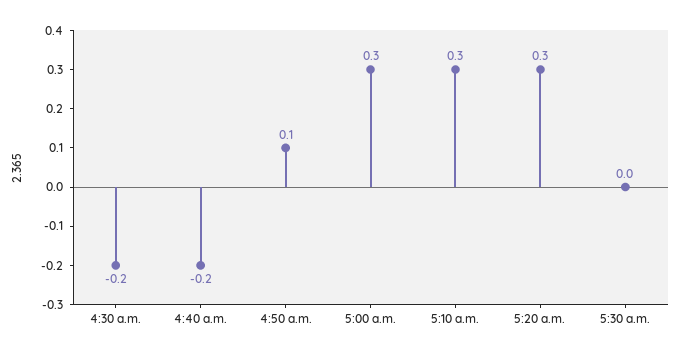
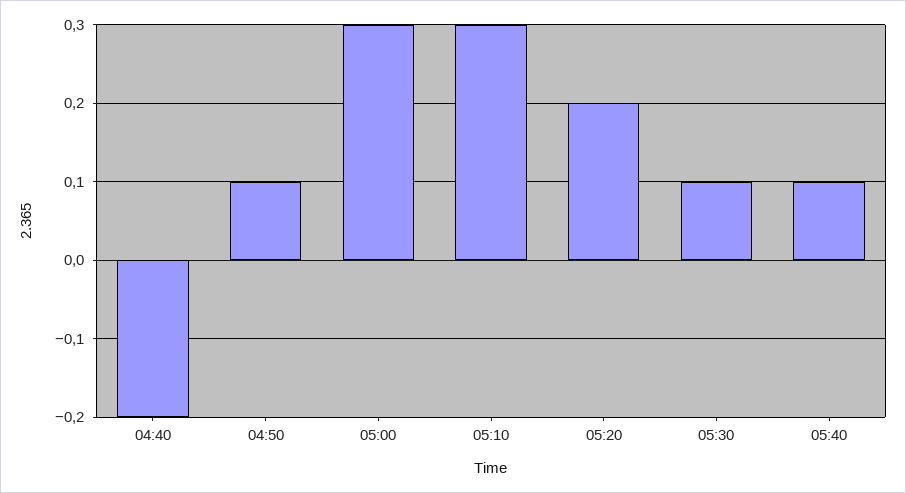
4:30 a.m.: -0.2 -> none
5:20 a.m.: 0.3 -> 0.2
5:30 a.m.: 0 -> 0.1
05:40: none -> 0.1

